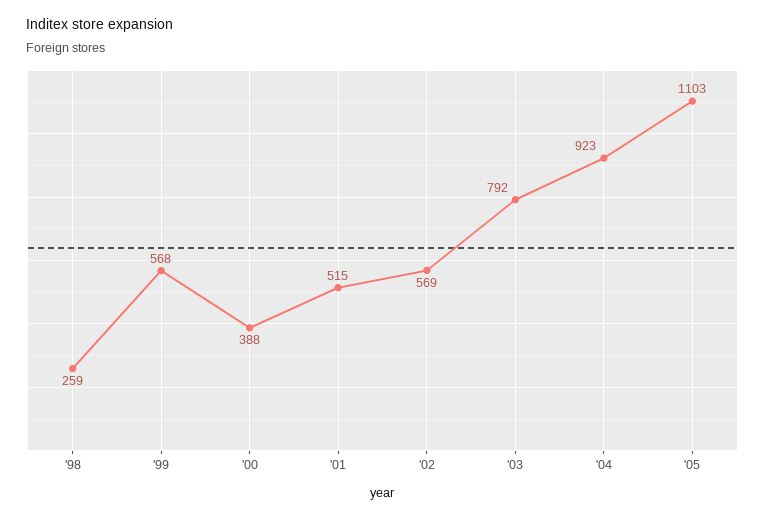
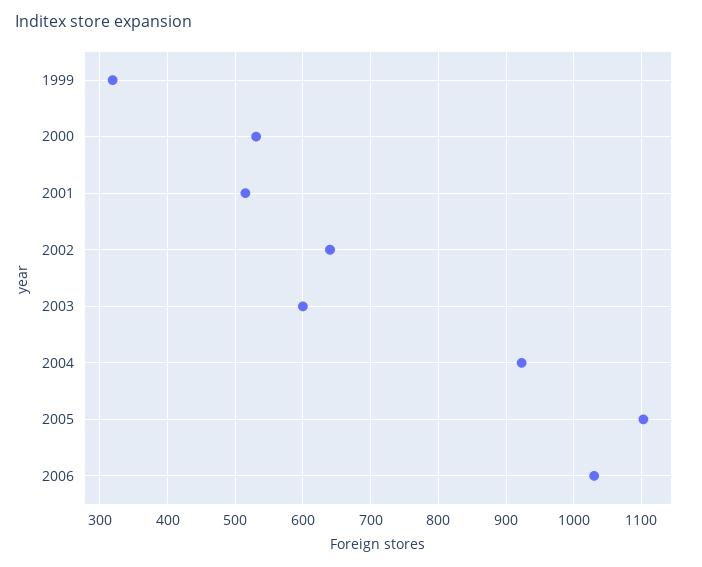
'98: 259 -> none
'99: 568 -> 320
'00: 388 -> 530
'02: 569 -> 640
'03: 792 -> 600
2006: none -> 1030

